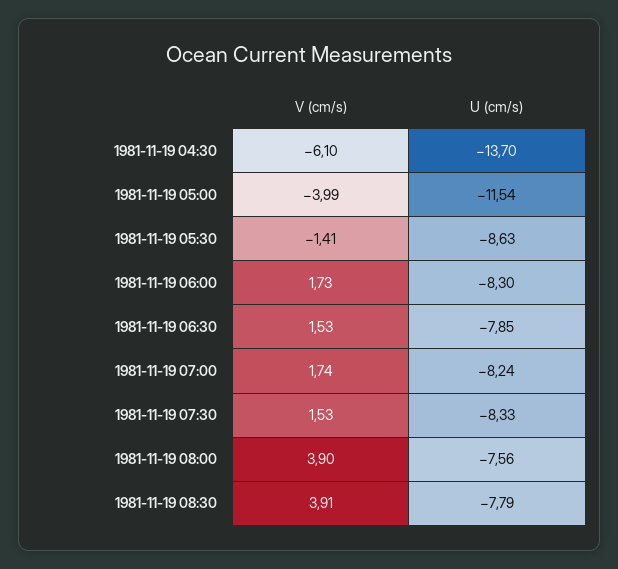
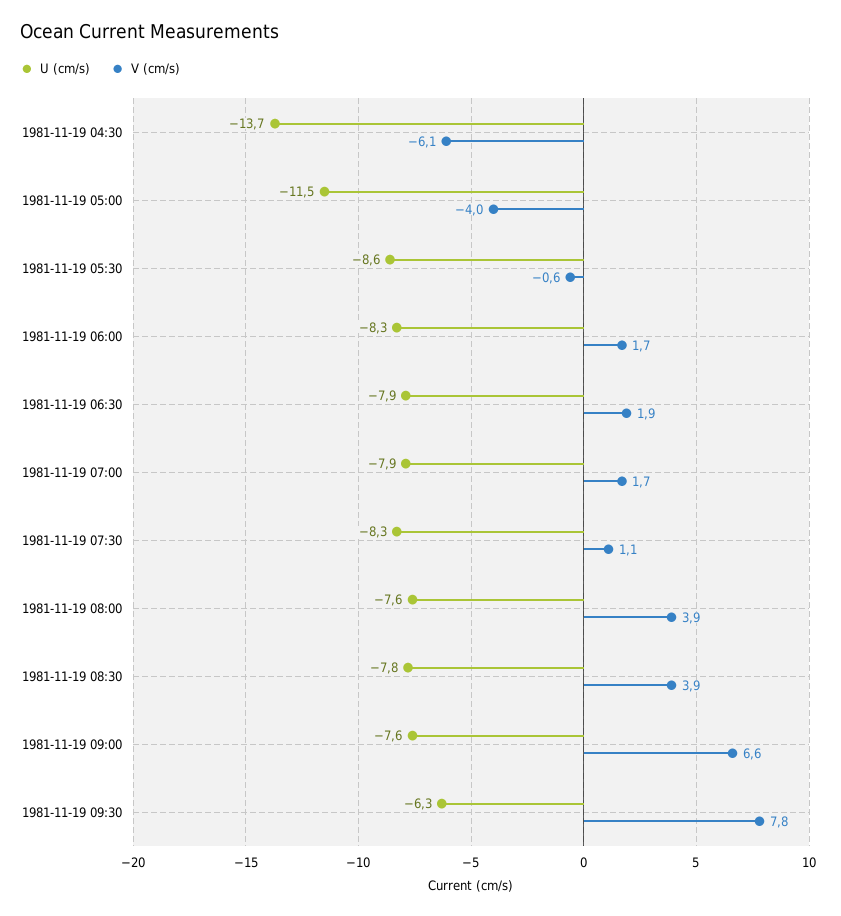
V (cm/s), 1981-11-19 05:30: -1.41 -> -0.6
V (cm/s), 1981-11-19 06:30: 1.53 -> 1.9
U (cm/s), 1981-11-19 07:00: -8.24 -> -7.9
V (cm/s), 1981-11-19 07:30: 1.53 -> 1.1
U (cm/s), 1981-11-19 09:00: none -> -7.6
V (cm/s), 1981-11-19 09:00: none -> 6.6
U (cm/s), 1981-11-19 09:30: none -> -6.3
V (cm/s), 1981-11-19 09:30: none -> 7.8

